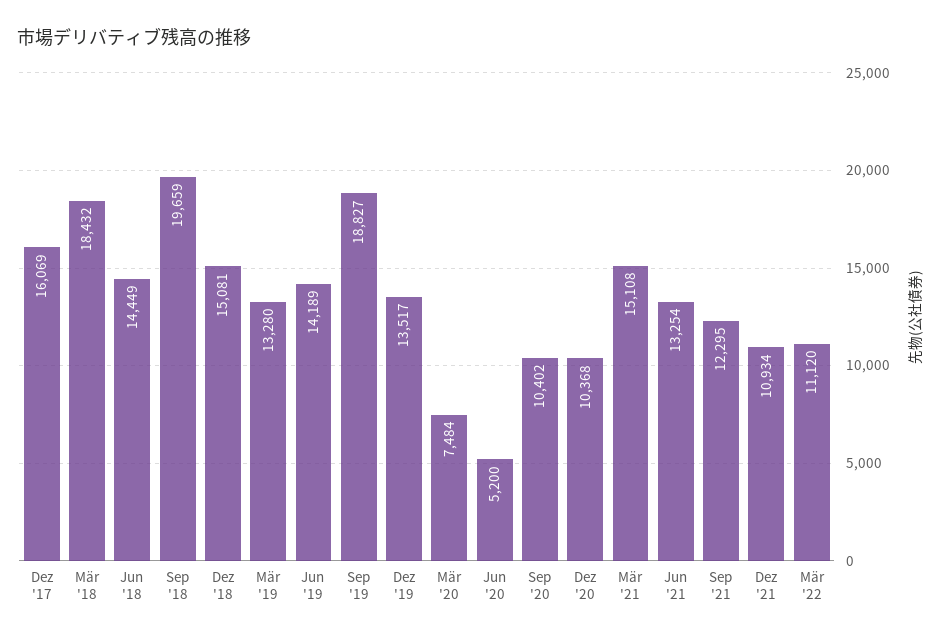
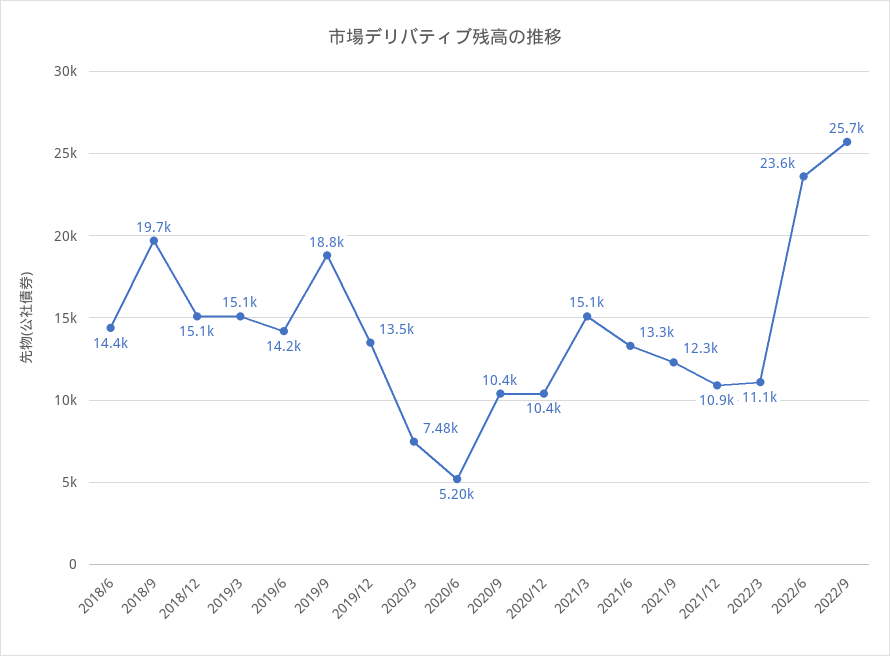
Dez '17: 16069 -> none
Mär '18: 18432 -> none
Mär '19: 13280 -> 15100
2022/6: none -> 23600
2022/9: none -> 25700

